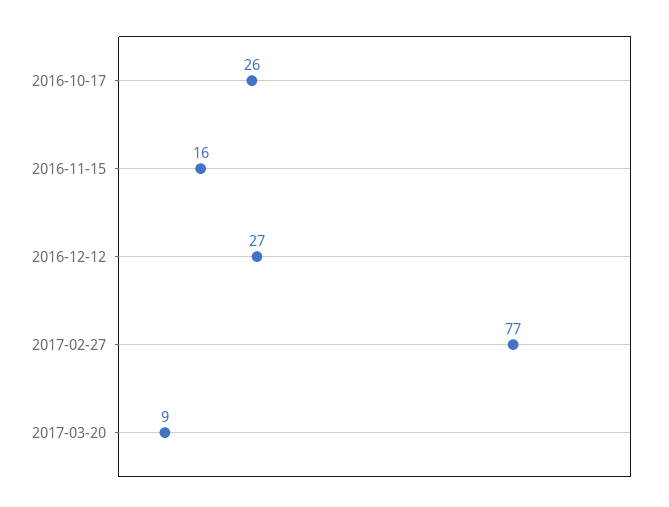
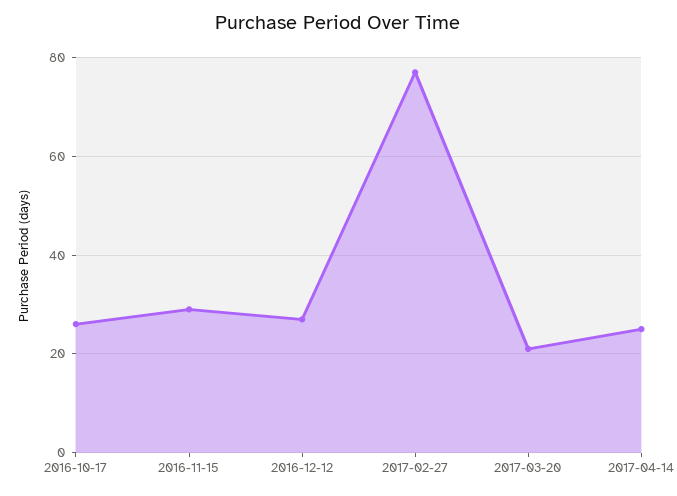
2016-11-15: 16 -> 30
2017-03-20: 9 -> 20
2017-04-14: none -> 25

